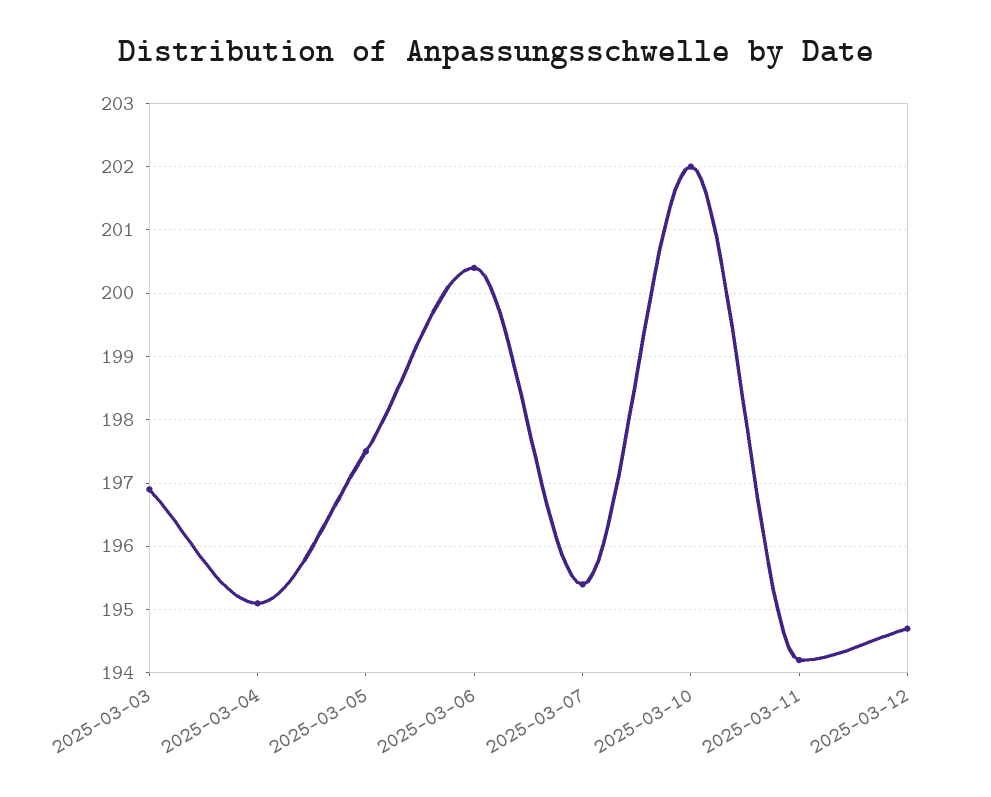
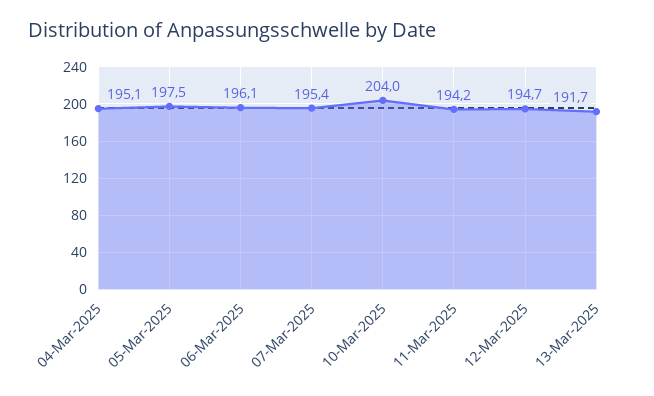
2025-03-03: 196.9 -> none
2025-03-06: 200.4 -> 196.1
2025-03-10: 202 -> 204
13-Mar-2025: none -> 191.7

